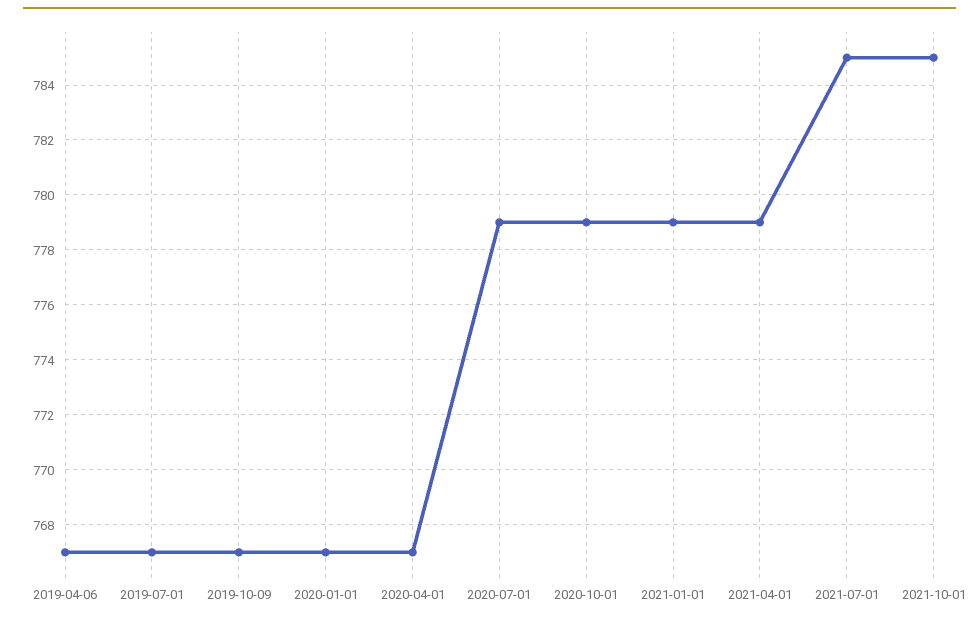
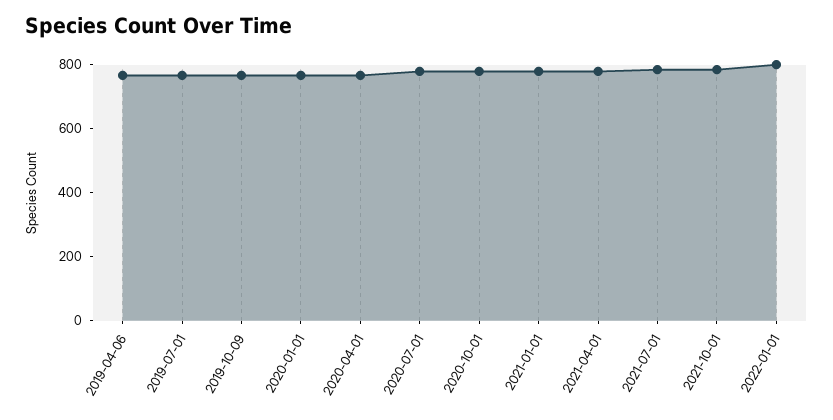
2022-01-01: none -> 800

